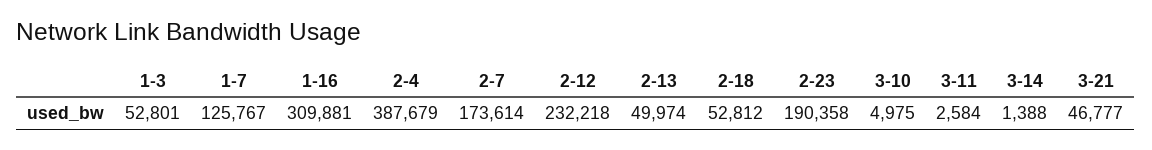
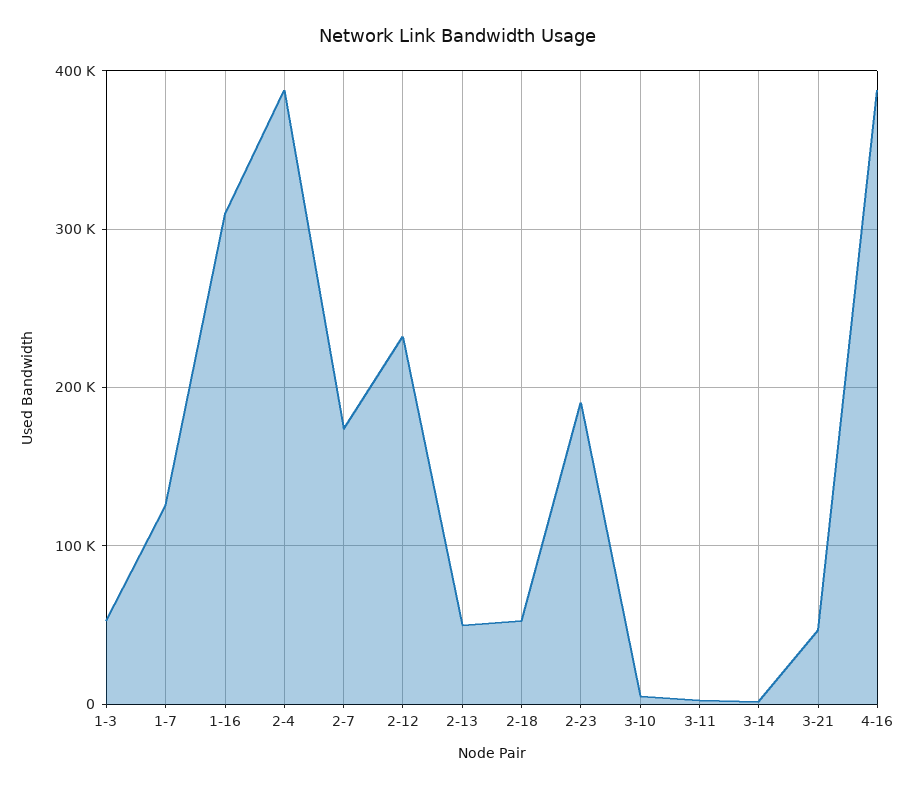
4-16: none -> 390000

